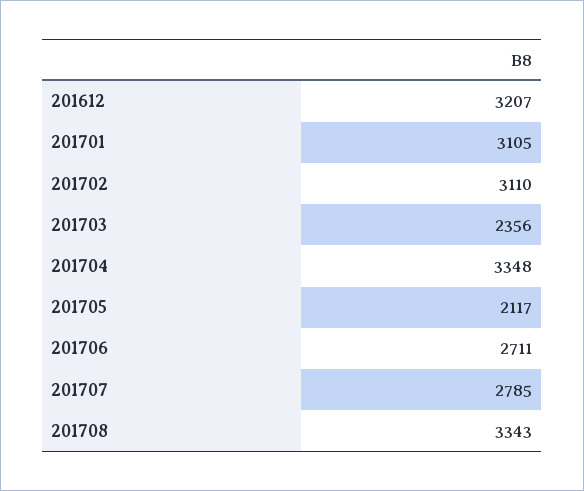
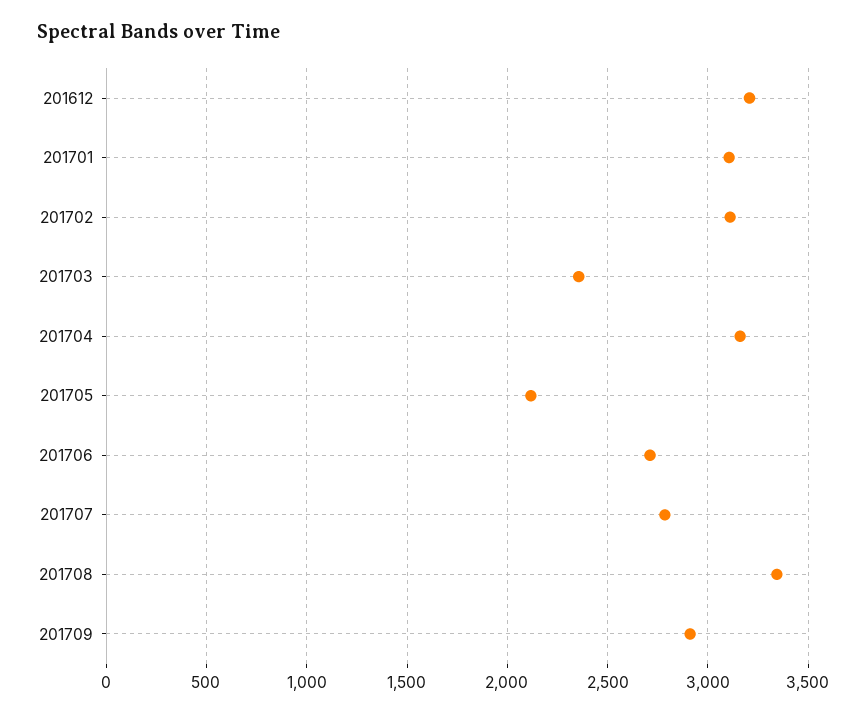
201704: 3348 -> 3150
201709: none -> 2900

